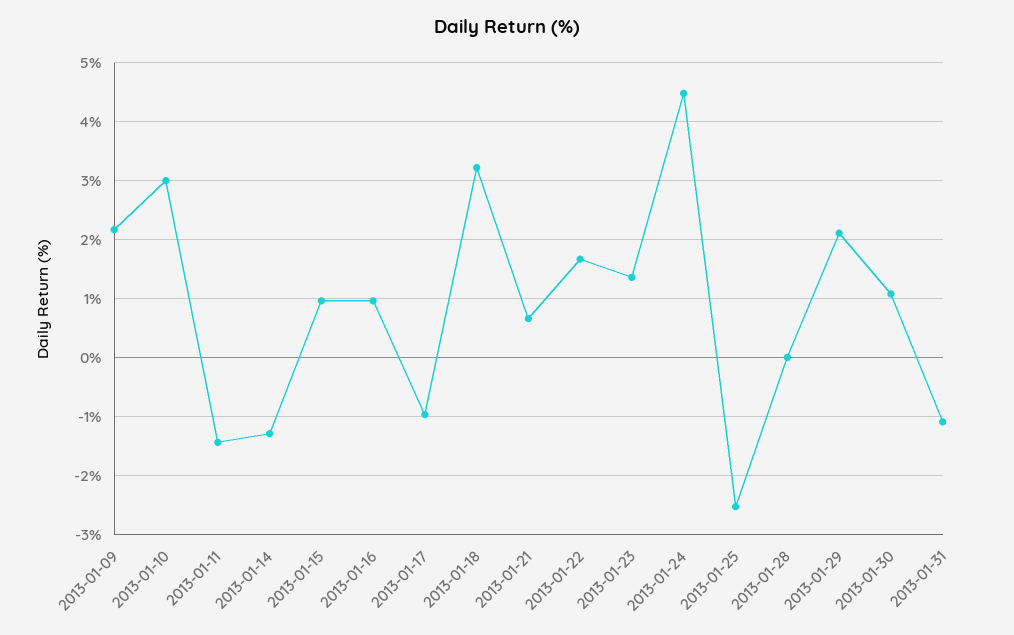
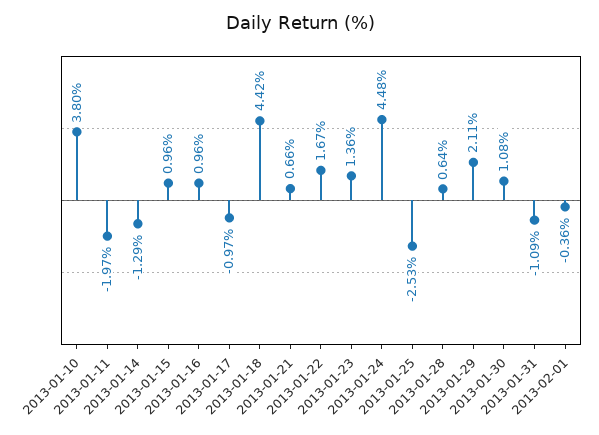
2013-01-09: 2.2 -> none
2013-01-10: 3 -> 3.8
2013-01-11: -1.4 -> -1.97
2013-01-18: 3.2 -> 4.42
2013-01-28: 0 -> 0.64
2013-02-01: none -> -0.36

